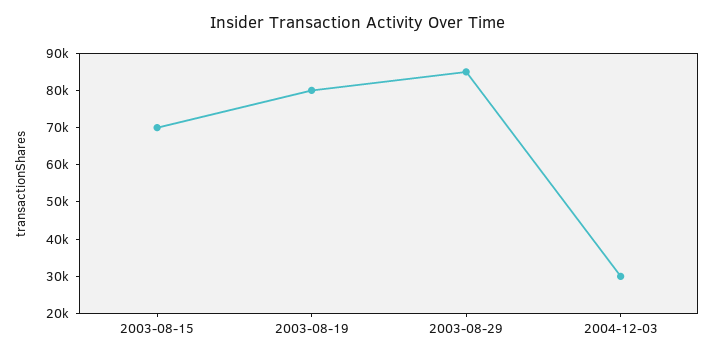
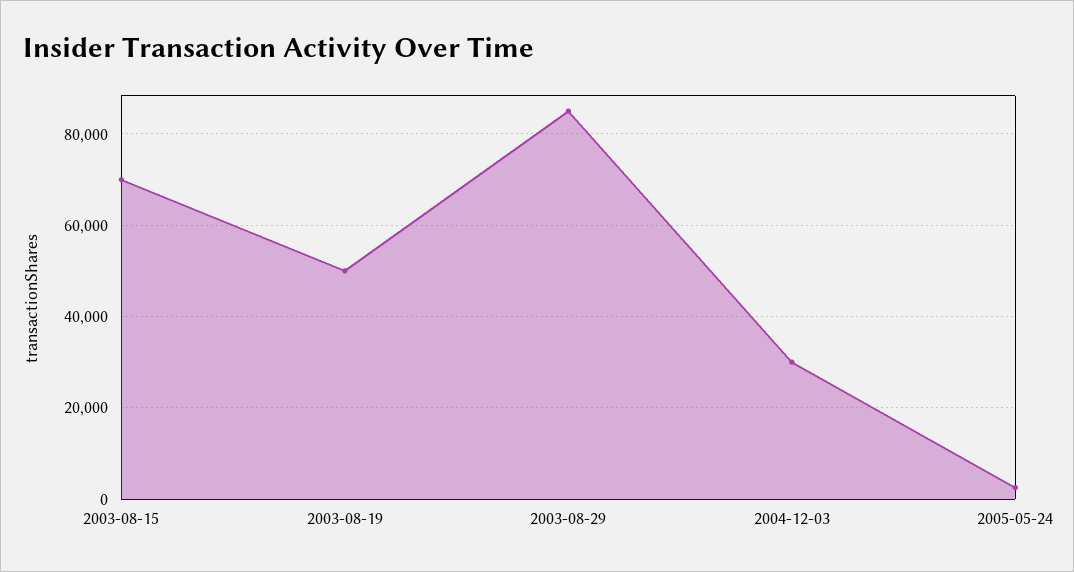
2003-08-19: 80000 -> 50000
2005-05-24: none -> 2000

